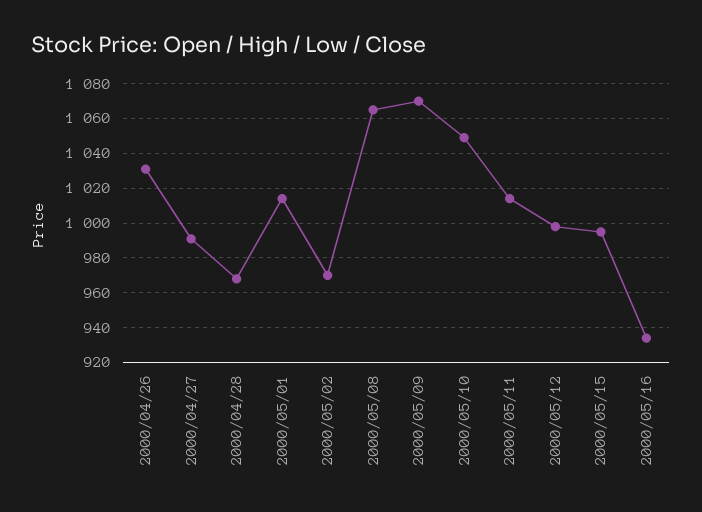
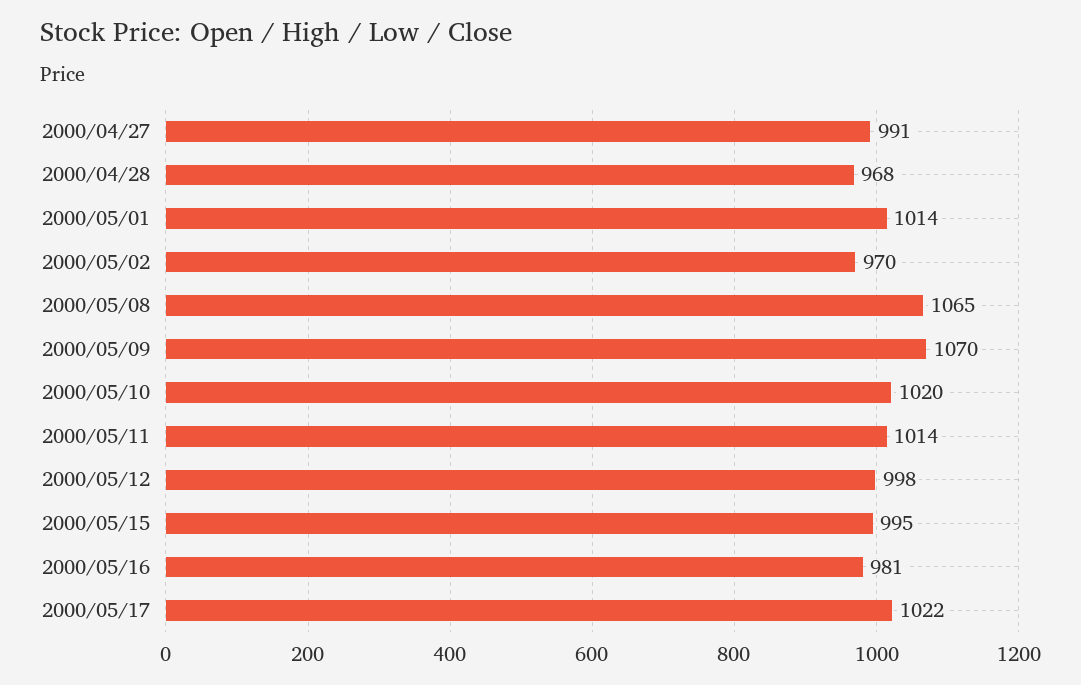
2000/04/26: 1030 -> none
2000/05/10: 1050 -> 1020
2000/05/16: 935 -> 981
2000/05/17: none -> 1022

